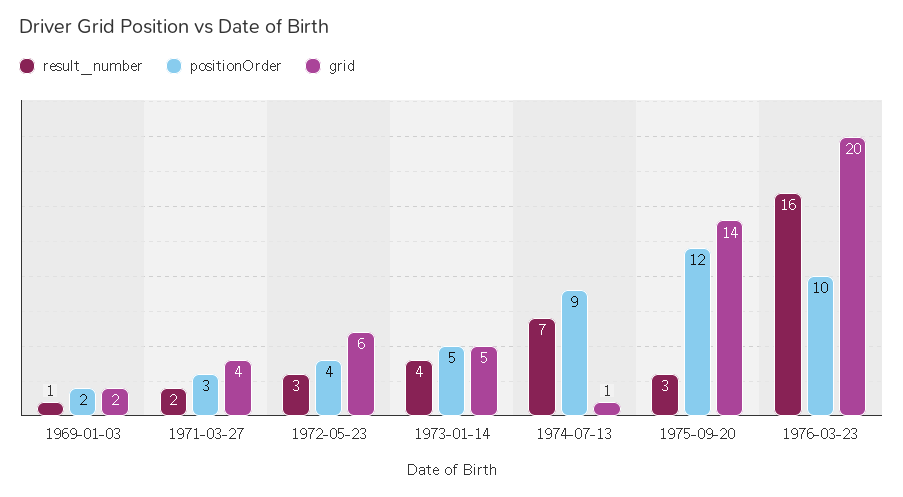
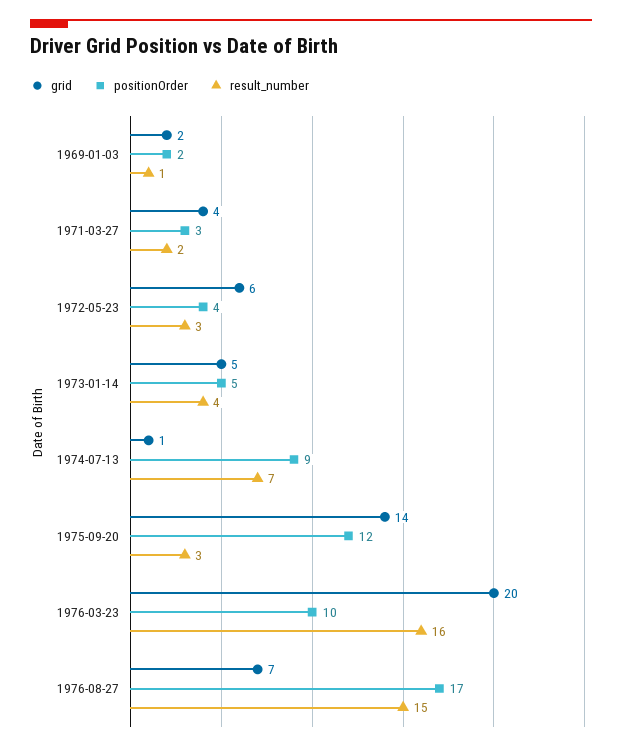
grid, 1976-08-27: none -> 7
positionOrder, 1976-08-27: none -> 17
result_number, 1976-08-27: none -> 15

